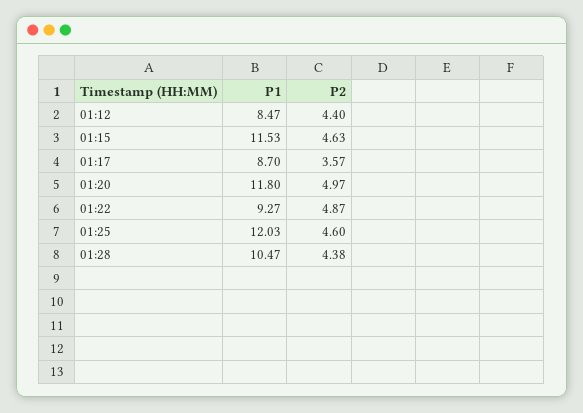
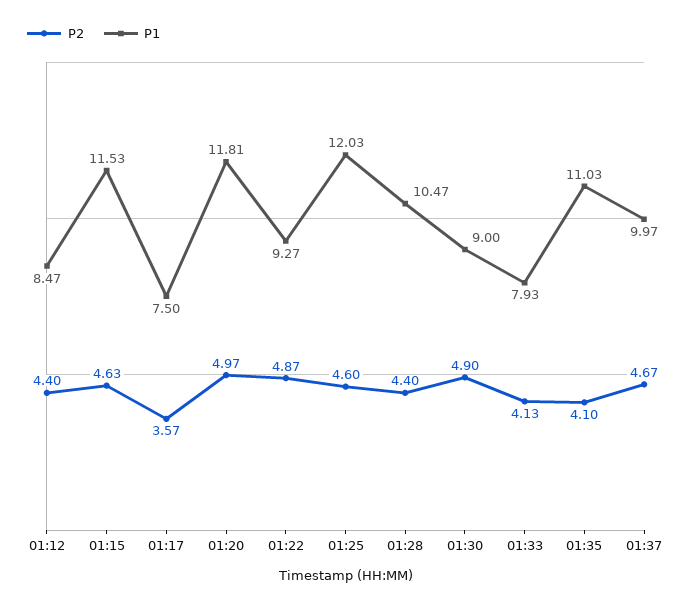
P1, 01:17: 8.7 -> 7.5
P1, 01:20: 11.8 -> 11.81
P2, 01:28: 4.38 -> 4.4
P2, 01:30: none -> 4.9
P1, 01:30: none -> 9
P2, 01:33: none -> 4.13
P1, 01:33: none -> 7.93
P2, 01:35: none -> 4.1
P1, 01:35: none -> 11.03
P2, 01:37: none -> 4.67
P1, 01:37: none -> 9.97

